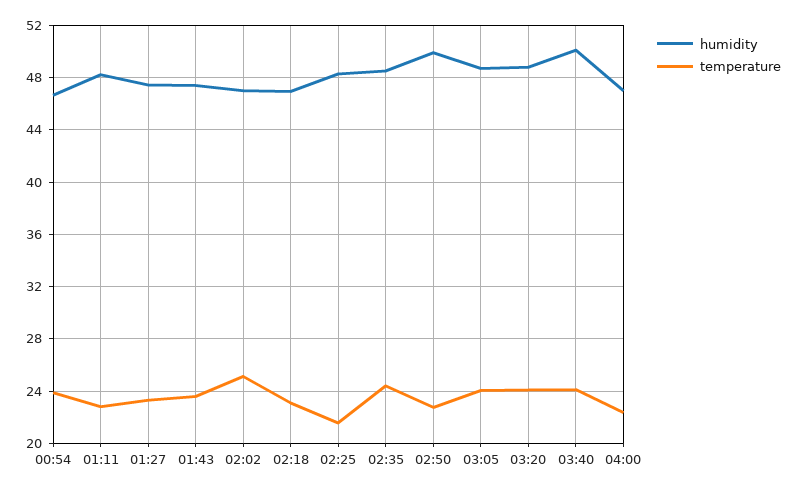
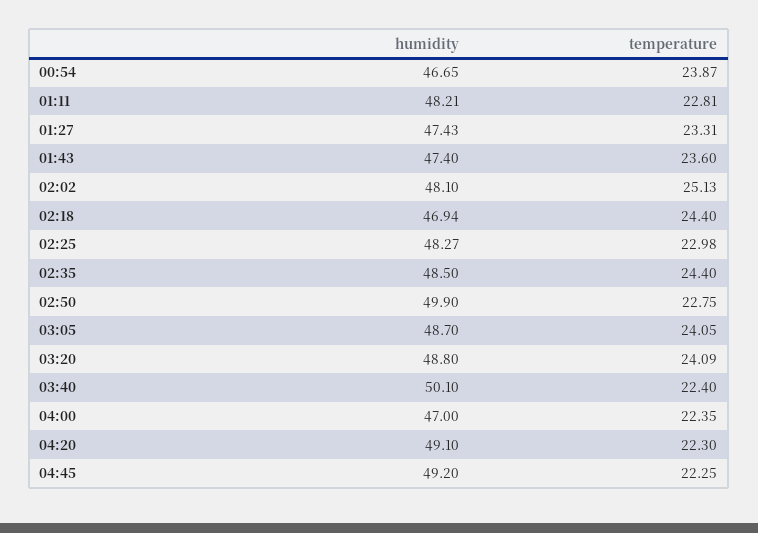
humidity, 02:02: 47 -> 48.1
temperature, 02:18: 23 -> 24.4
temperature, 02:25: 21.5 -> 22.98
temperature, 03:40: 24 -> 22.4
humidity, 04:20: none -> 49.1
temperature, 04:20: none -> 22.3
humidity, 04:45: none -> 49.2
temperature, 04:45: none -> 22.25

